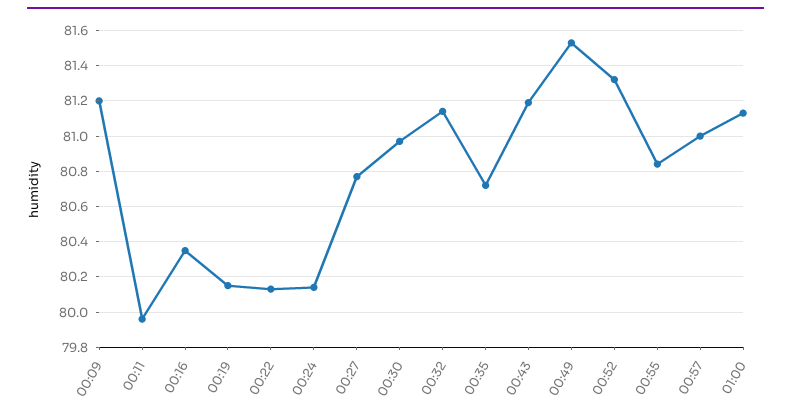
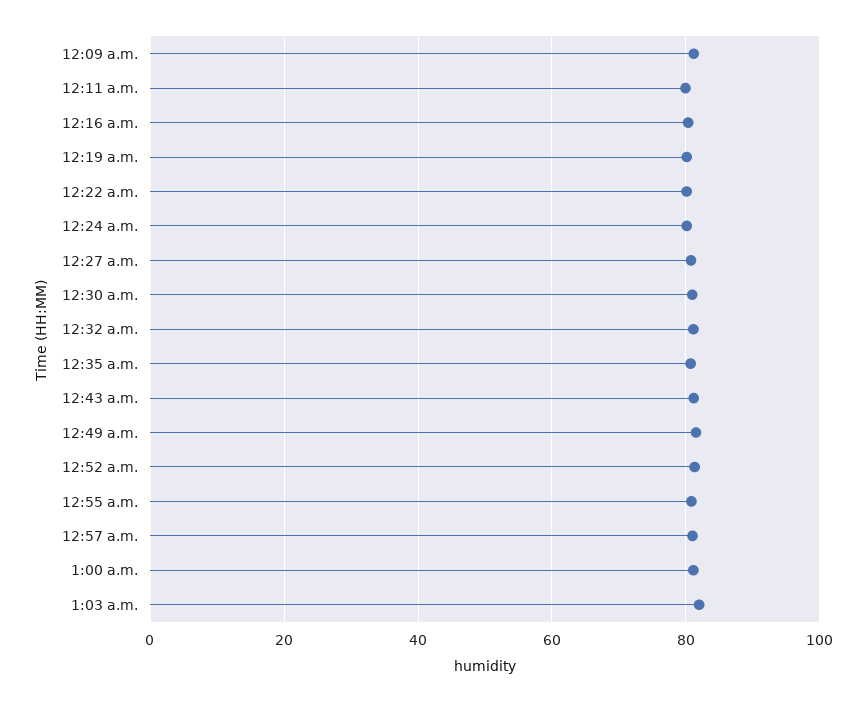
1:03 a.m.: none -> 82

